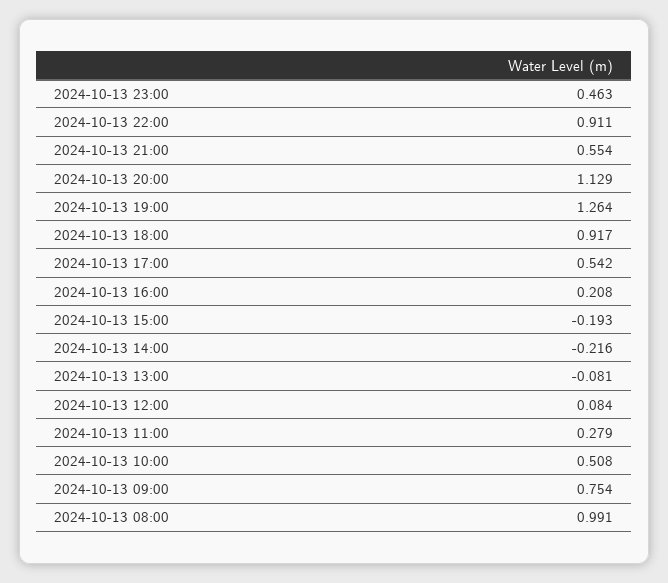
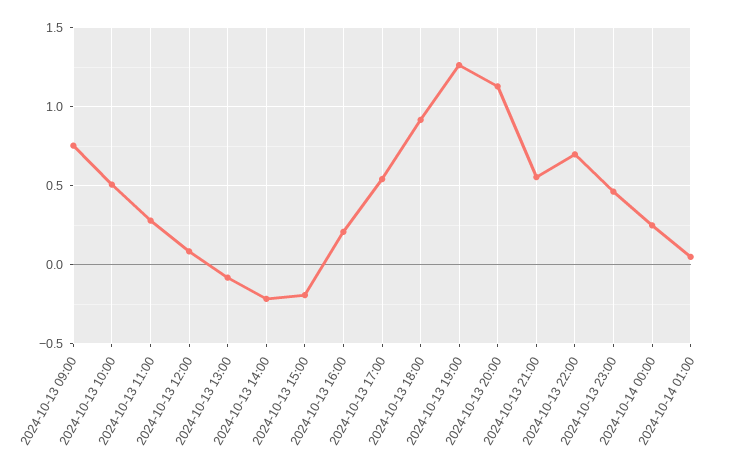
2024-10-13 22:00: 0.911 -> 0.7
2024-10-13 08:00: 0.991 -> none
2024-10-14 00:00: none -> 0.25
2024-10-14 01:00: none -> 0.05

